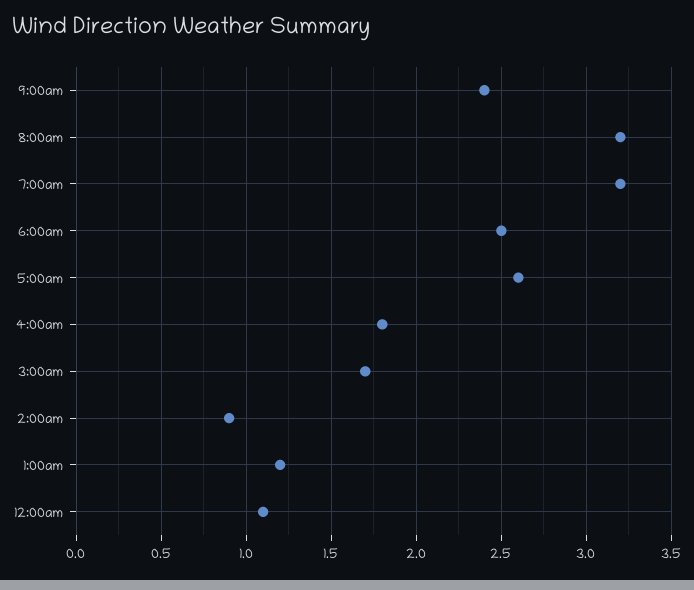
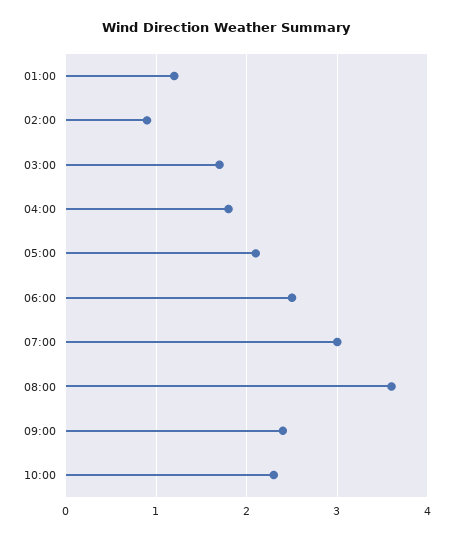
8:00am: 3.2 -> 3.6
7:00am: 3.2 -> 3
5:00am: 2.6 -> 2.1
12:00am: 1.1 -> none
10:00: none -> 2.3

